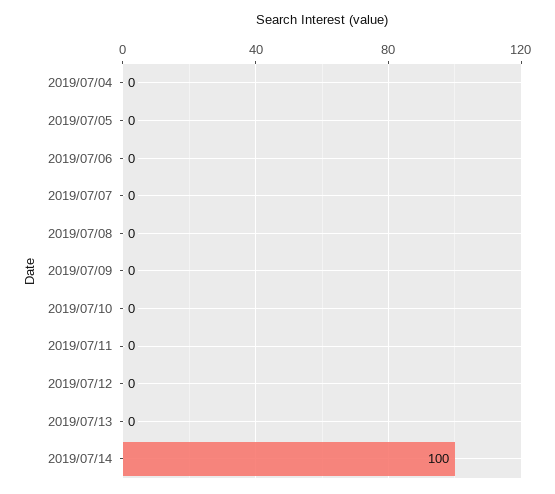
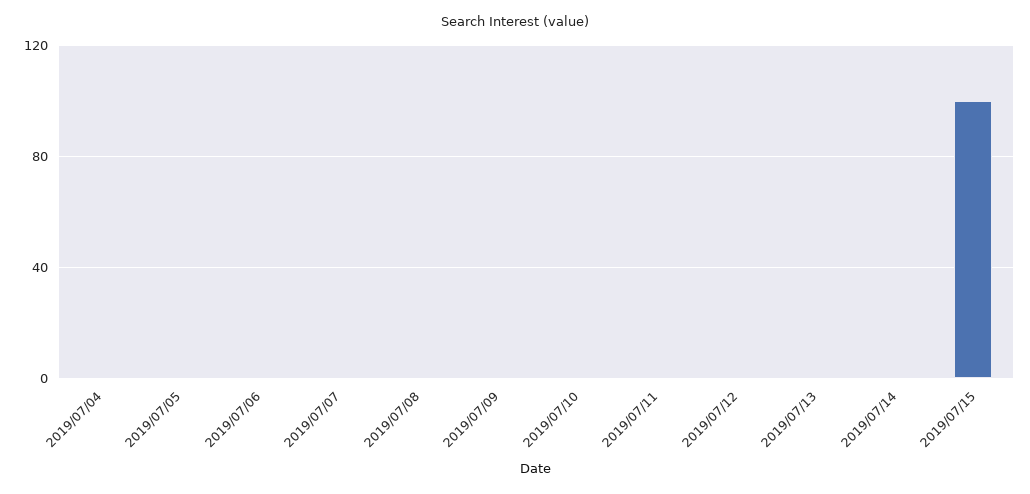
2019/07/14: 100 -> 0
2019/07/15: none -> 100

